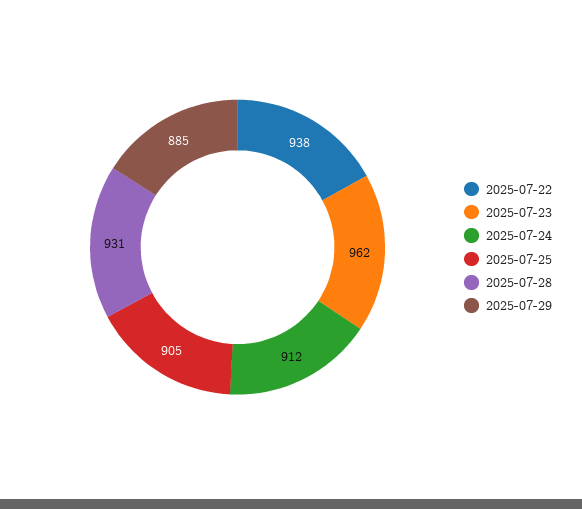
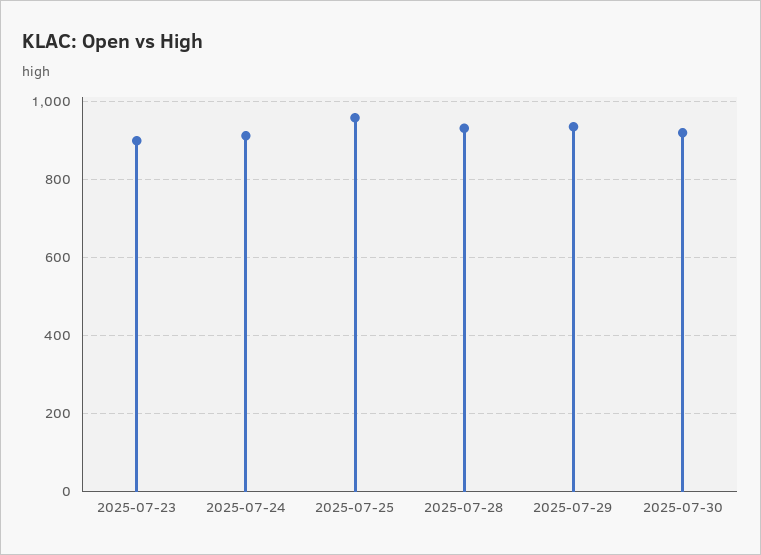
2025-07-22: 938 -> none
2025-07-23: 962 -> 900
2025-07-25: 905 -> 960
2025-07-29: 885 -> 940
2025-07-30: none -> 920

